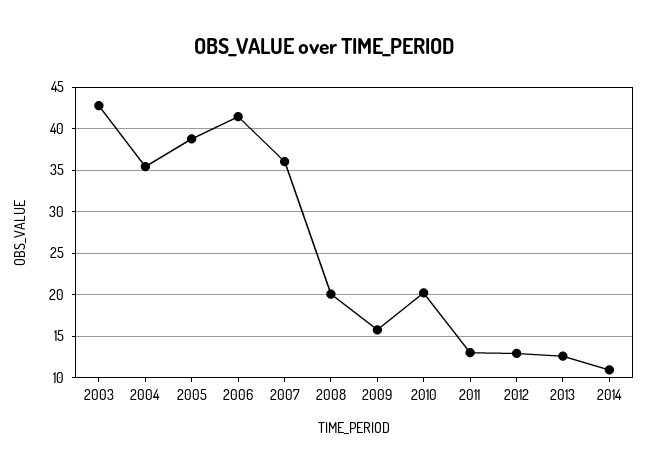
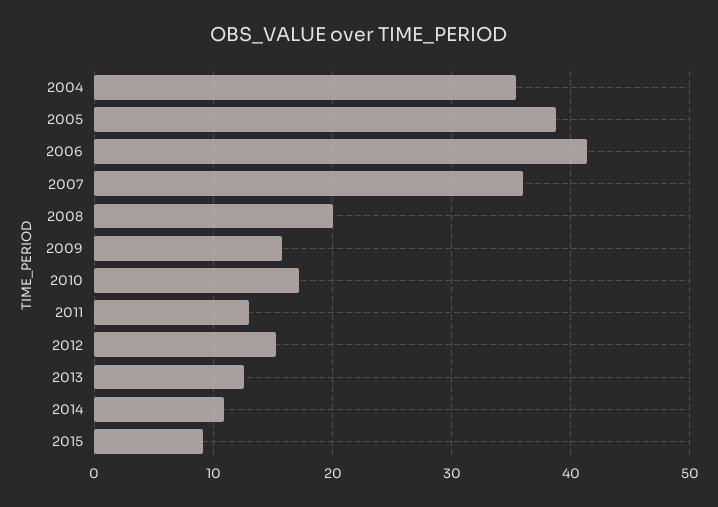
2003: 43 -> none
2010: 20 -> 17
2012: 13 -> 15
2015: none -> 9

